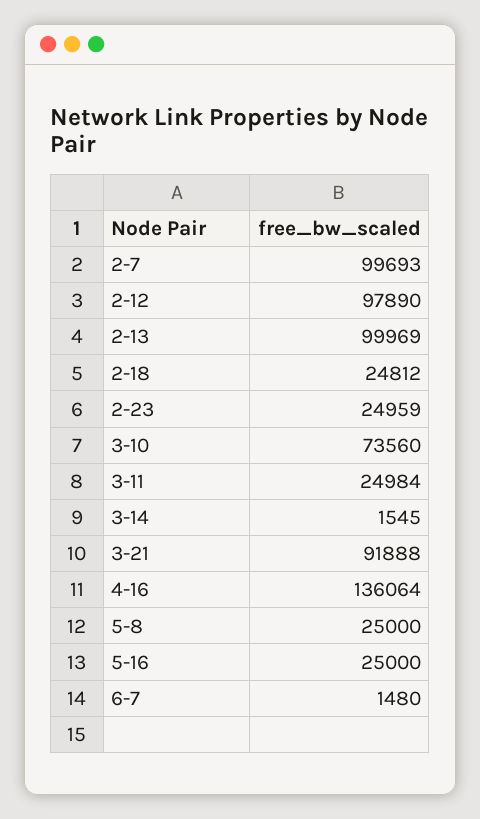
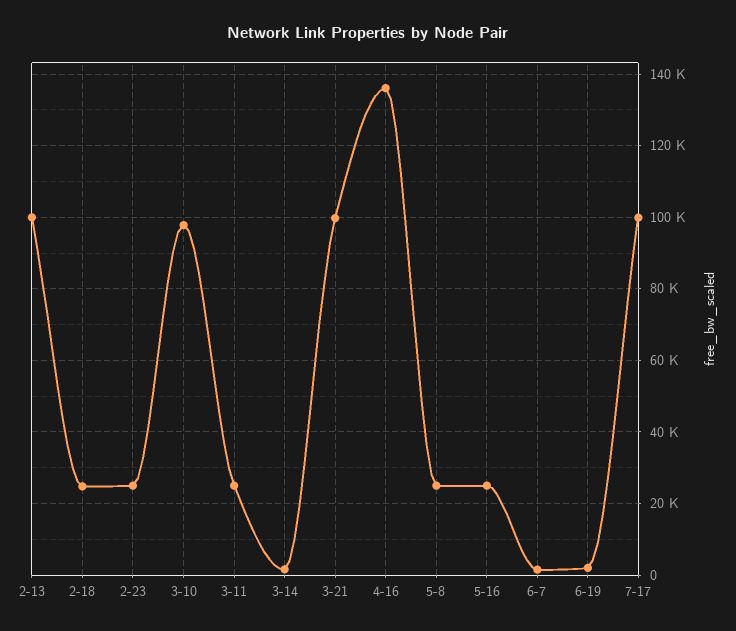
2-7: 99693 -> none
2-12: 97890 -> none
3-10: 73560 -> 98000
3-21: 91888 -> 100000
6-19: none -> 2000
7-17: none -> 100000

